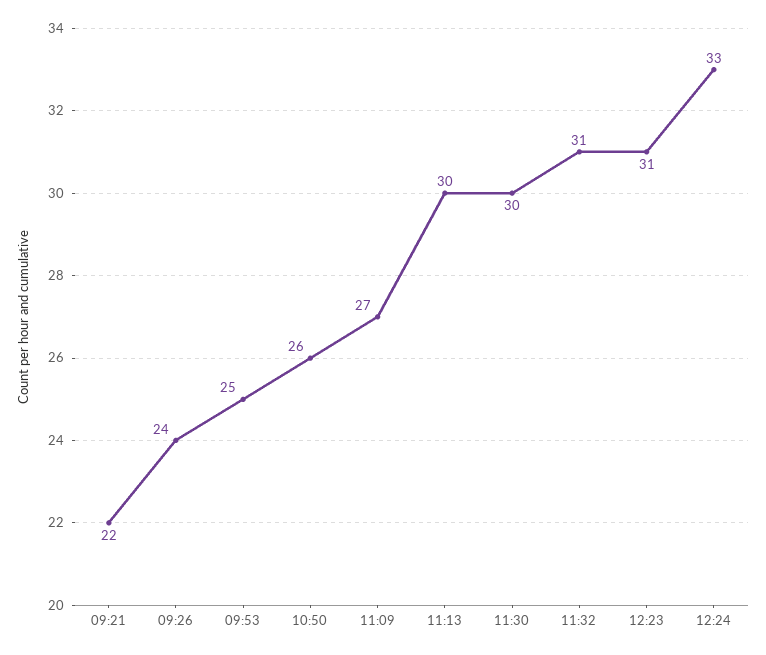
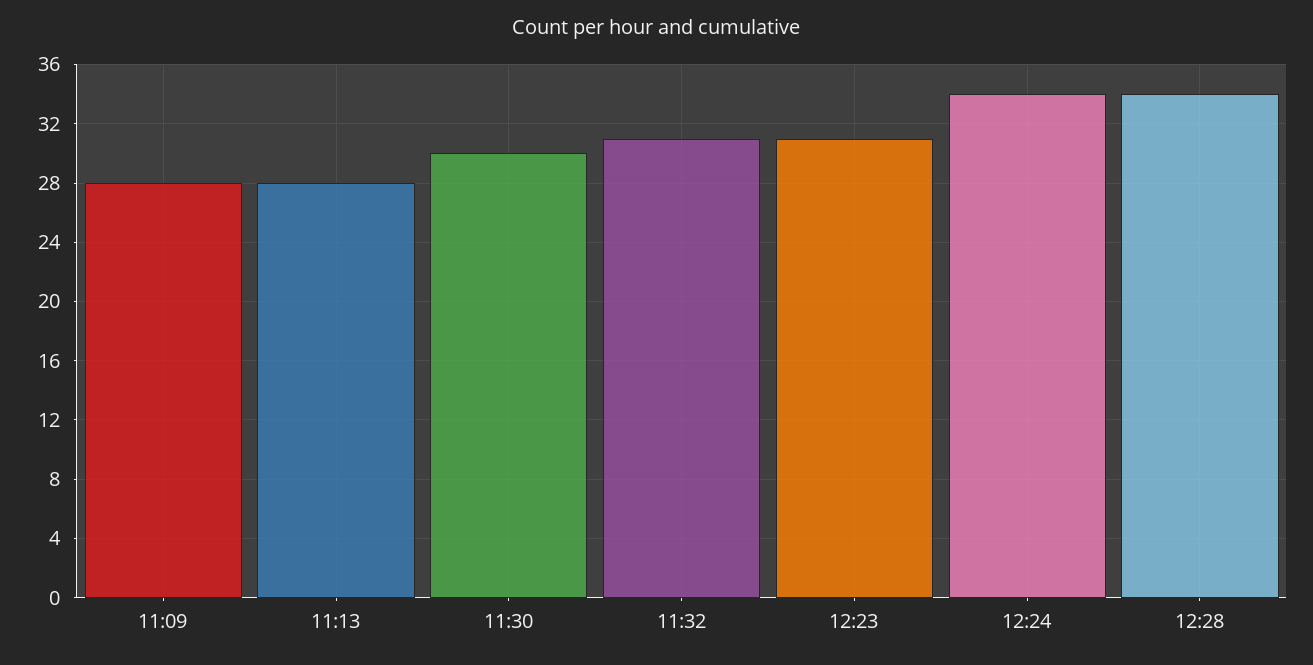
09:21: 22 -> none
09:26: 24 -> none
09:53: 25 -> none
10:50: 26 -> none
11:09: 27 -> 28
11:13: 30 -> 28
12:24: 33 -> 34
12:28: none -> 34

